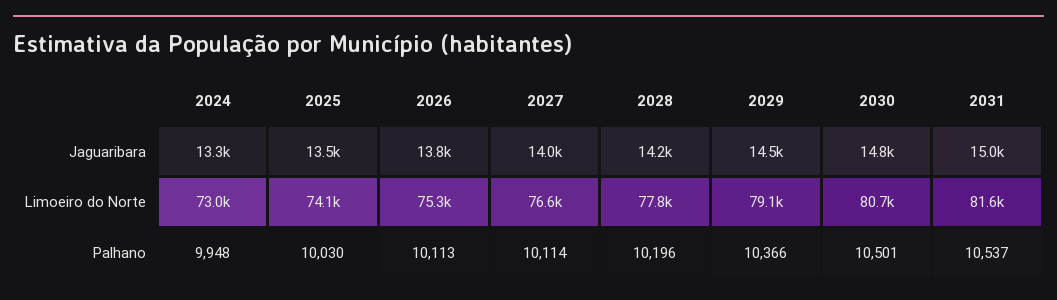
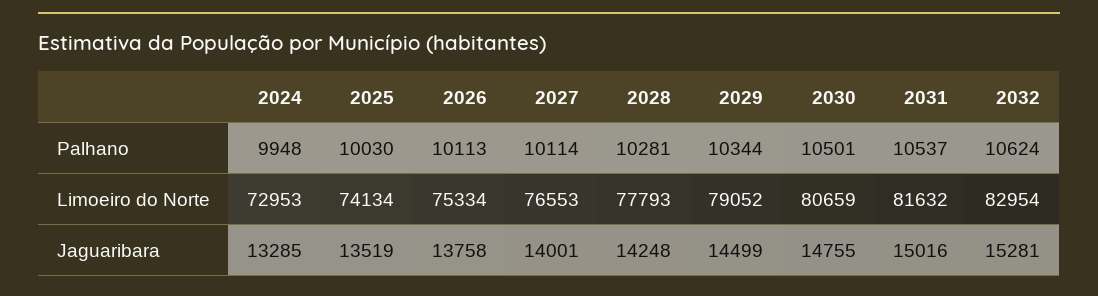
2028, Palhano: 10196 -> 10281
2029, Palhano: 10366 -> 10344
2032, Palhano: none -> 10624
2032, Limoeiro do Norte: none -> 82954
2032, Jaguaribara: none -> 15281

